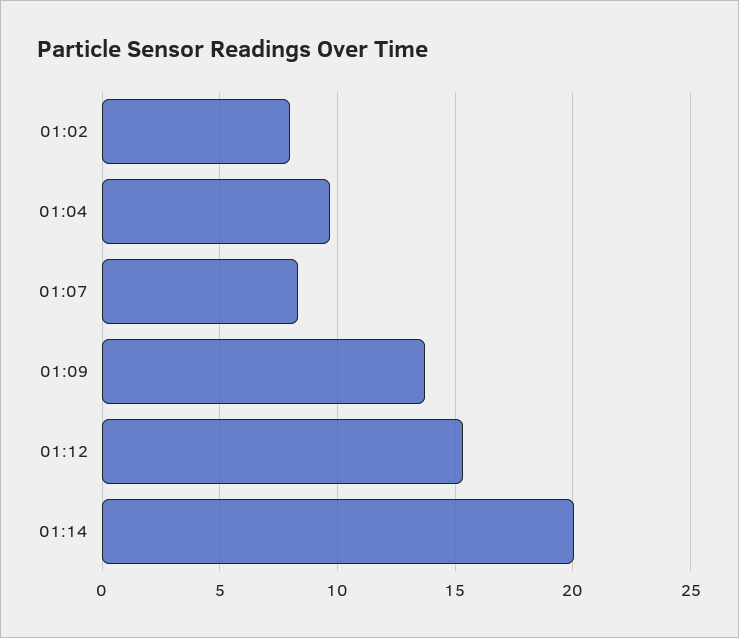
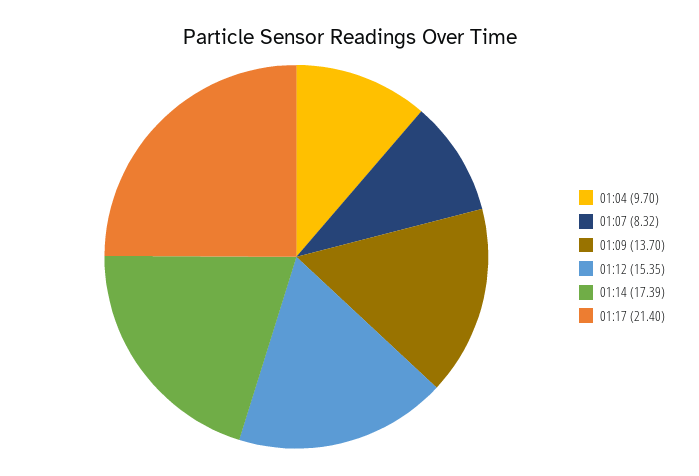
01:02: 8 -> none
01:14: 20 -> 17.39
01:17: none -> 21.4

